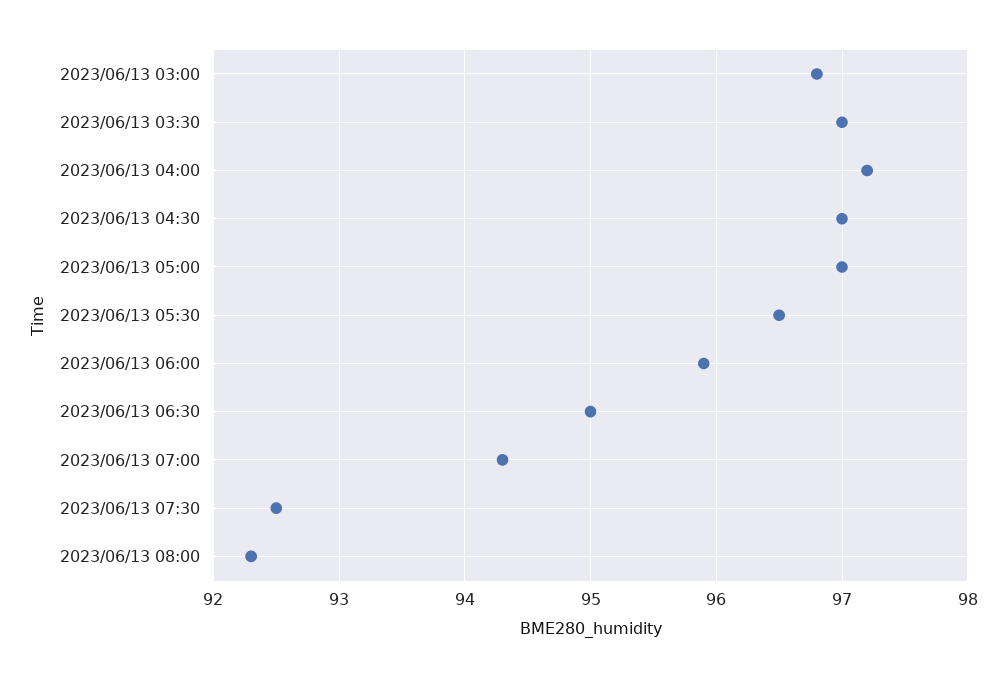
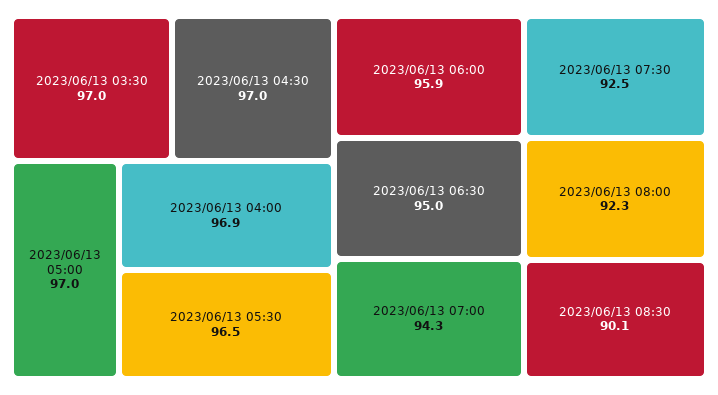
2023/06/13 03:00: 96.8 -> none
2023/06/13 04:00: 97.2 -> 96.9
2023/06/13 08:30: none -> 90.1

